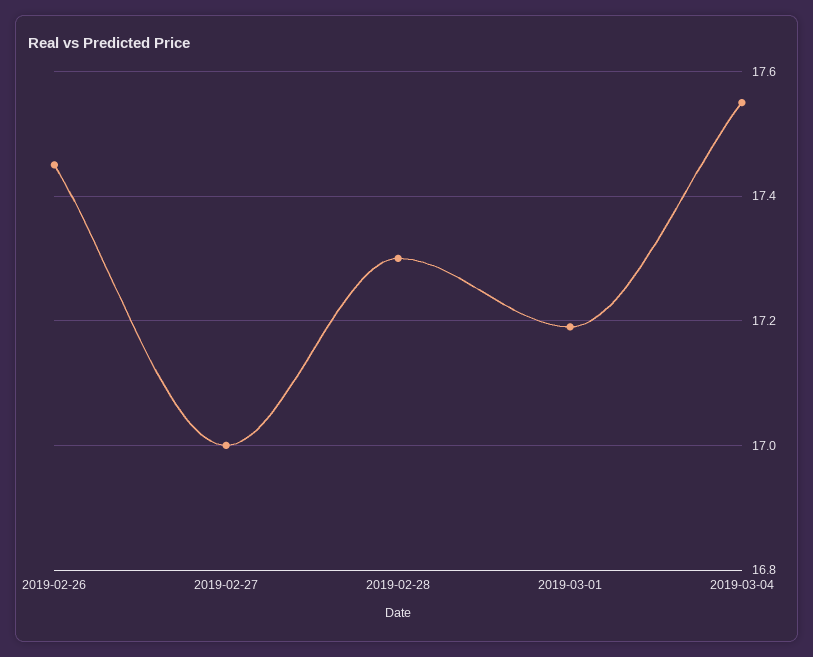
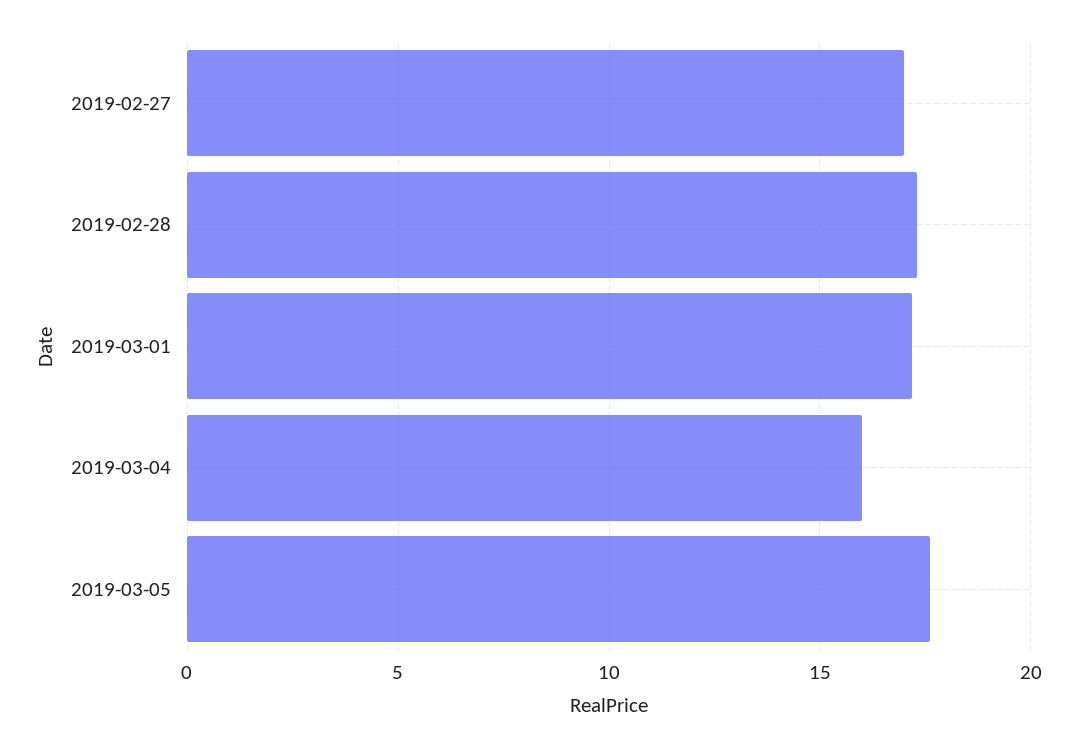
2019-02-26: 17.45 -> none
2019-03-04: 17.55 -> 16
2019-03-05: none -> 17.5

